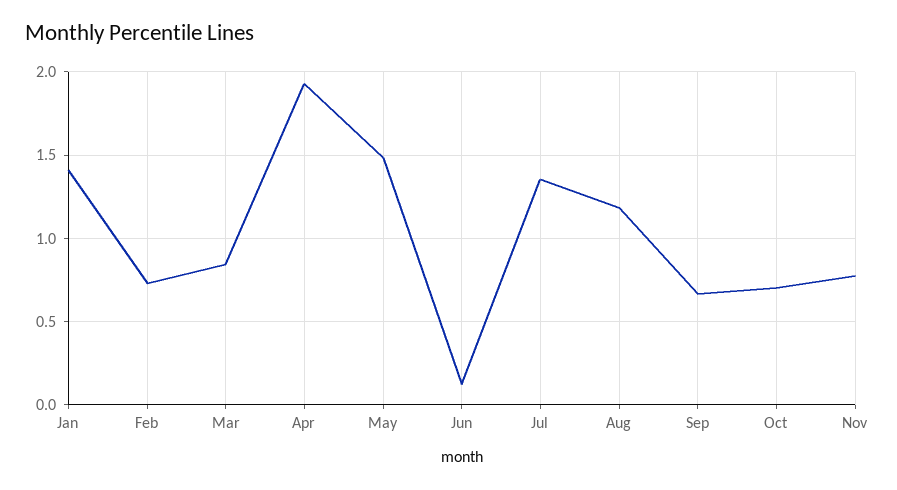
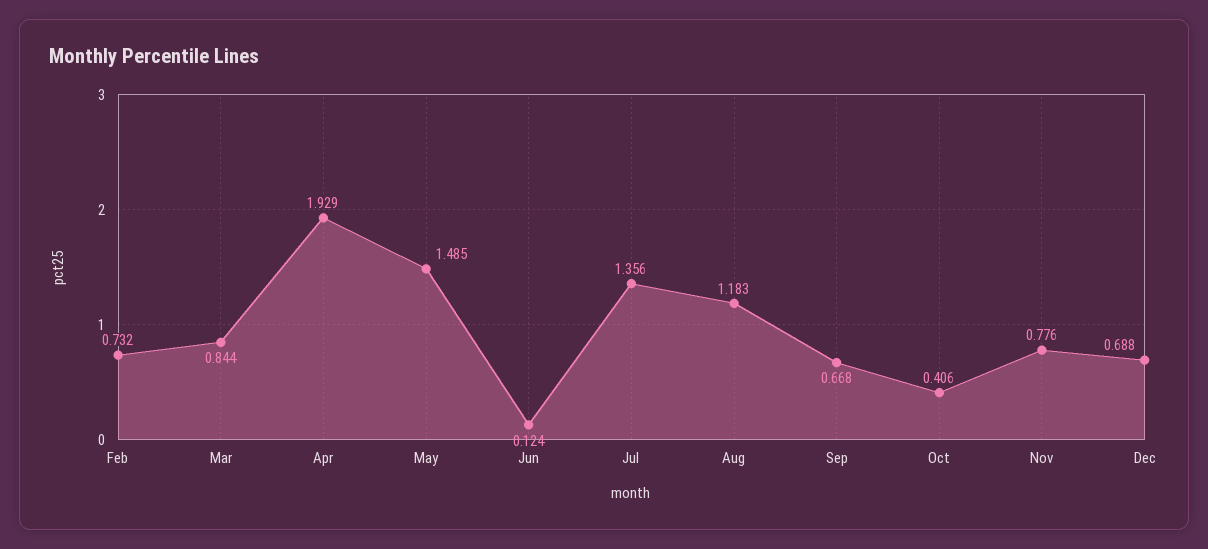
Jan: 1.4 -> none
Oct: 0.7 -> 0.406
Dec: none -> 0.688

